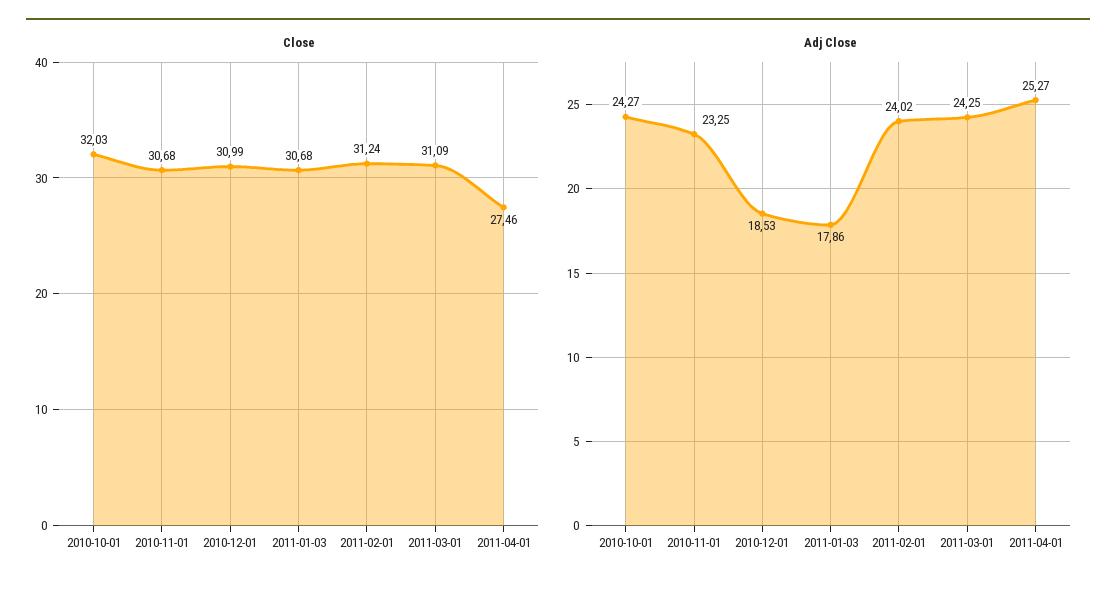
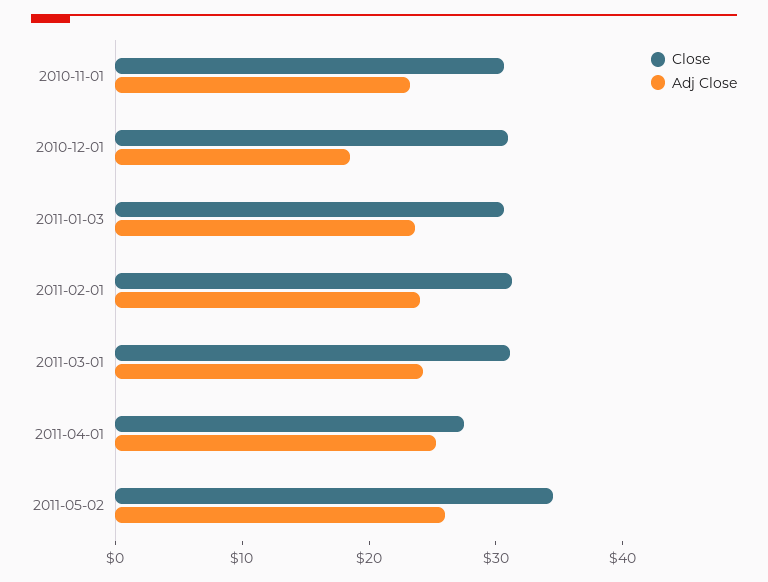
Close, 2010-10-01: 32.03 -> none
Adj Close, 2010-10-01: 24.27 -> none
Adj Close, 2011-01-03: 17.86 -> 24
Close, 2011-05-02: none -> 34
Adj Close, 2011-05-02: none -> 26

